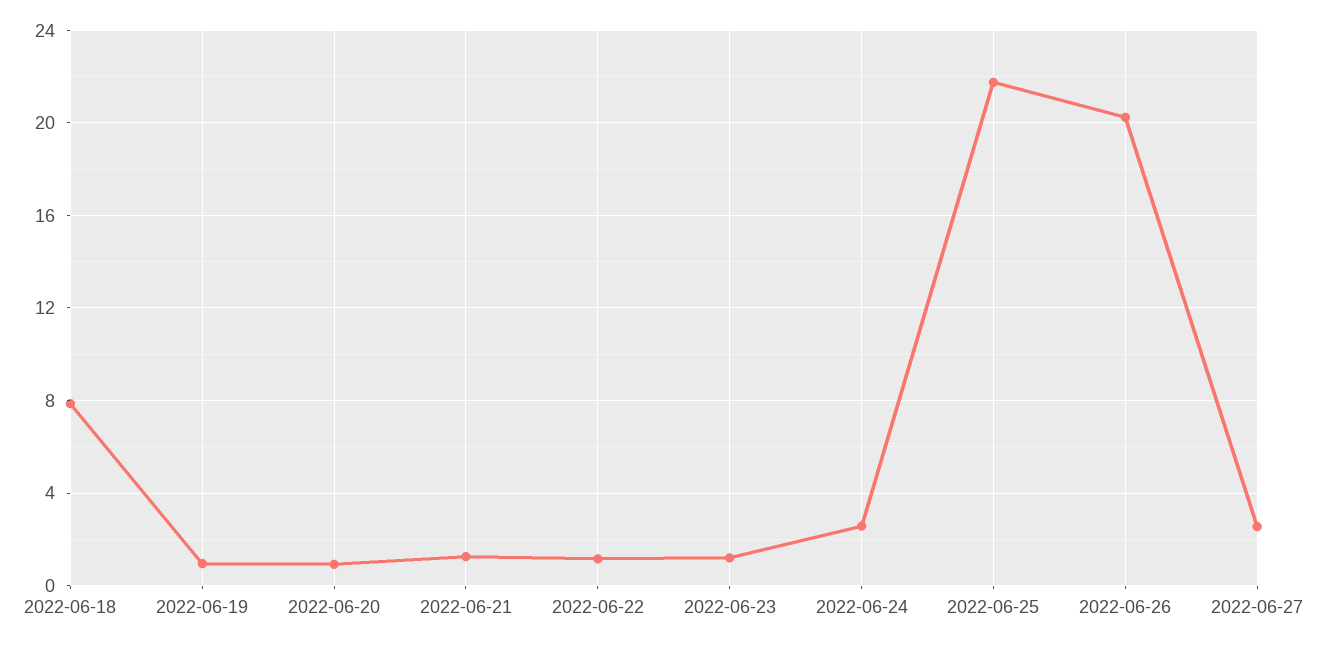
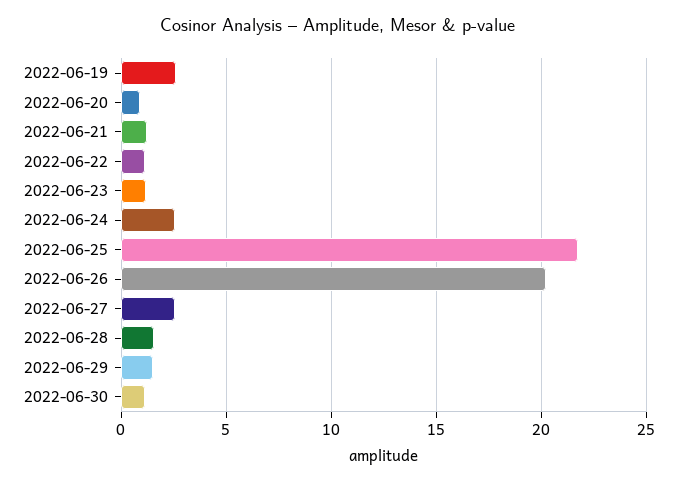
2022-06-18: 8 -> none
2022-06-19: 1 -> 2.5
2022-06-28: none -> 1.5
2022-06-29: none -> 1.5
2022-06-30: none -> 1

